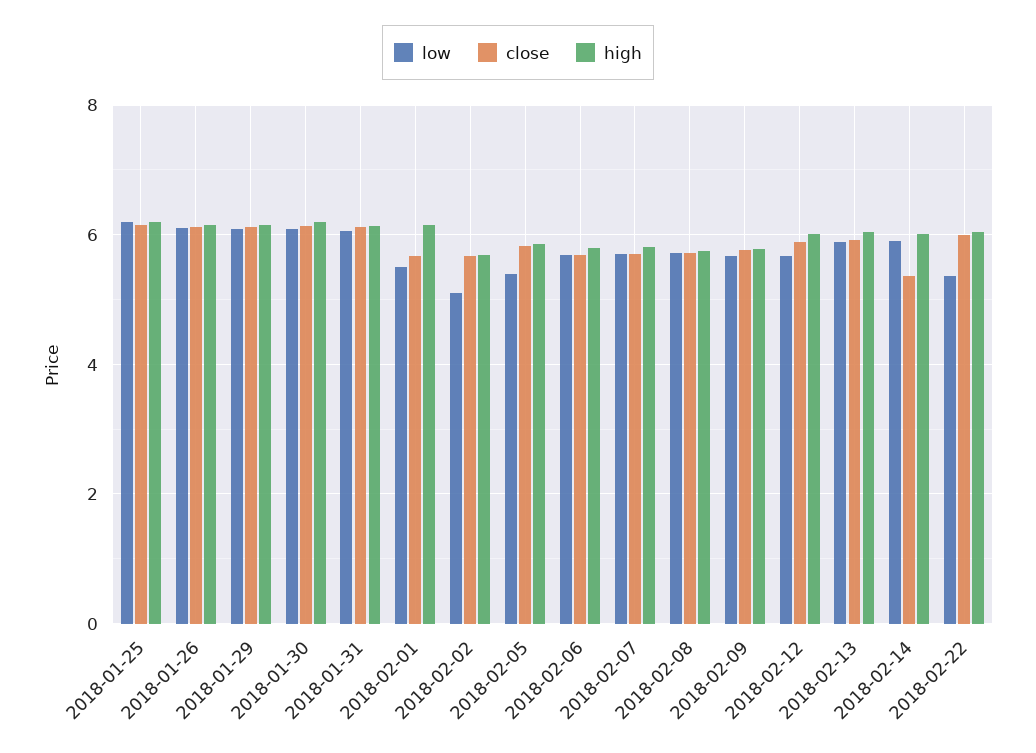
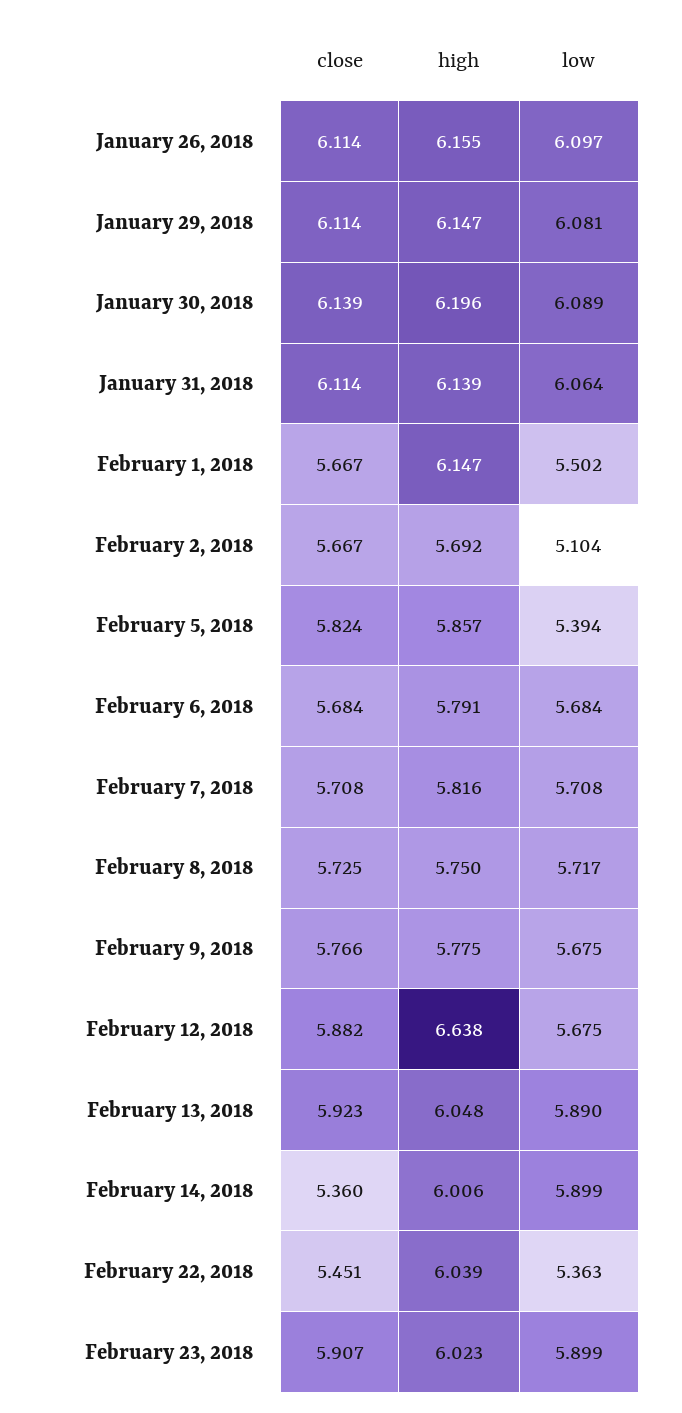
low, 2018-01-25: 6.2 -> none
close, 2018-01-25: 6.2 -> none
high, 2018-01-25: 6.2 -> none
high, 2018-02-12: 6 -> 6.638
close, 2018-02-22: 6 -> 5.451
close, February 23, 2018: none -> 5.907
high, February 23, 2018: none -> 6.023
low, February 23, 2018: none -> 5.899

